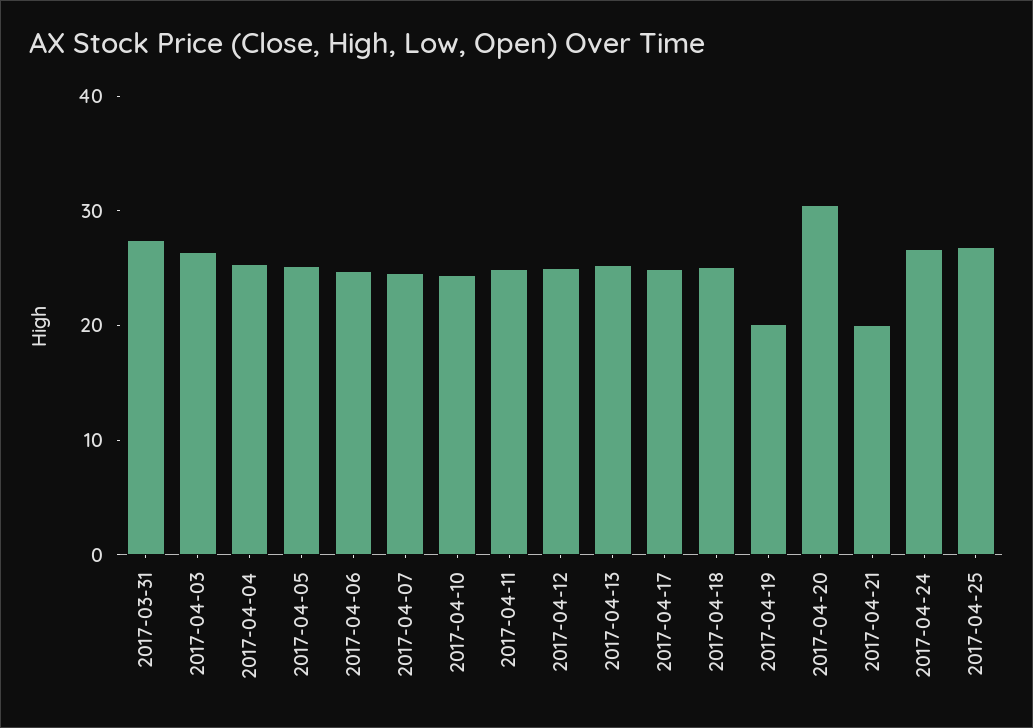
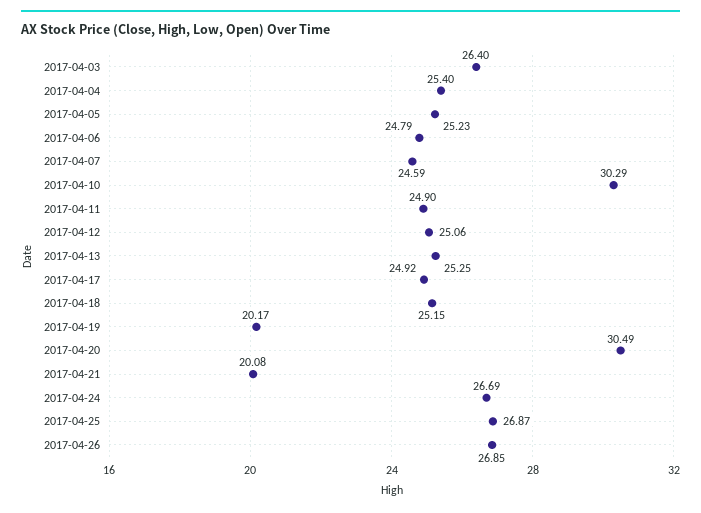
2017-03-31: 28 -> none
2017-04-10: 24 -> 30.29
2017-04-26: none -> 26.85

